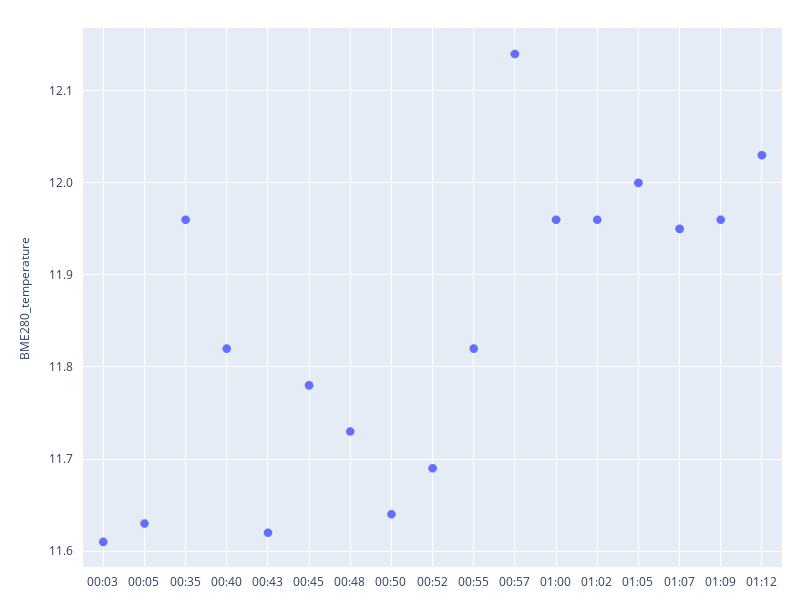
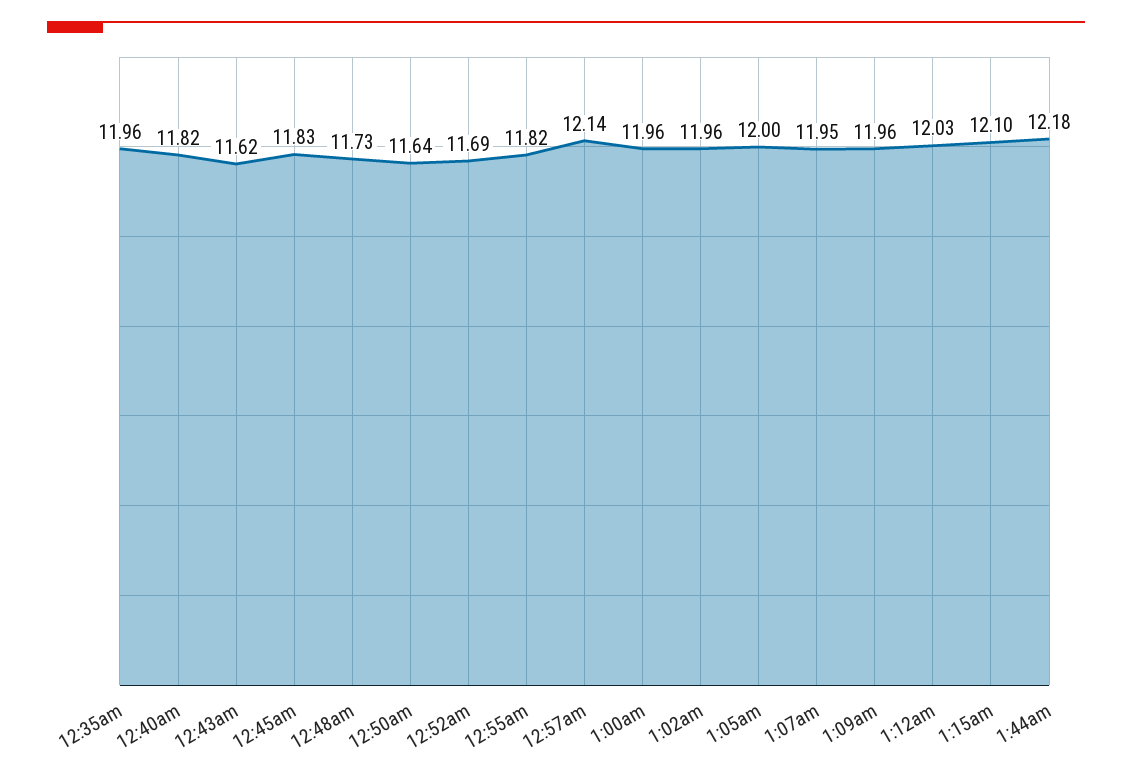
00:03: 11.61 -> none
00:05: 11.63 -> none
00:45: 11.78 -> 11.83
1:15am: none -> 12.1
1:44am: none -> 12.18

